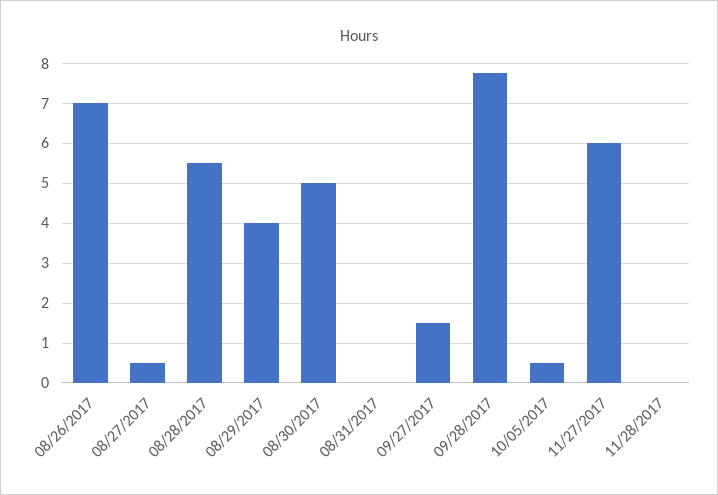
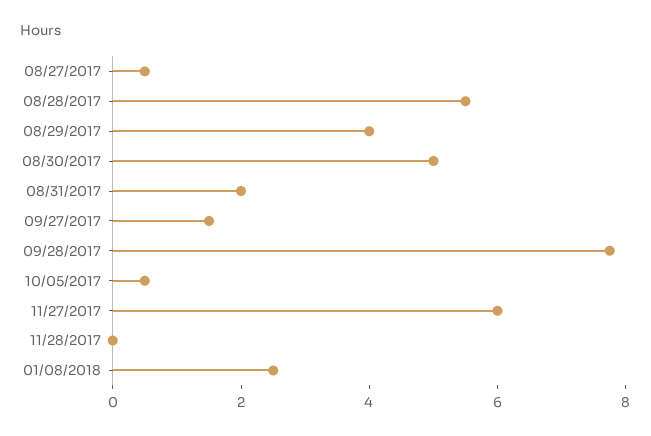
08/26/2017: 7 -> none
08/31/2017: 0 -> 2
01/08/2018: none -> 2.5

